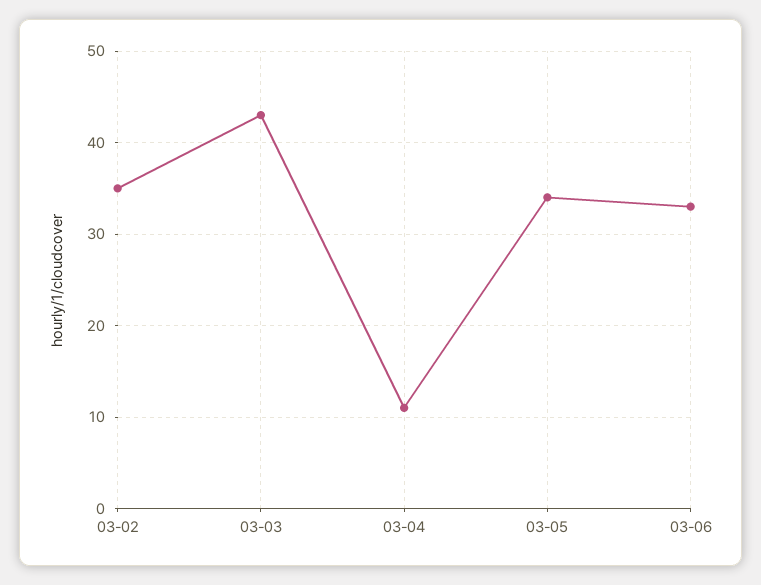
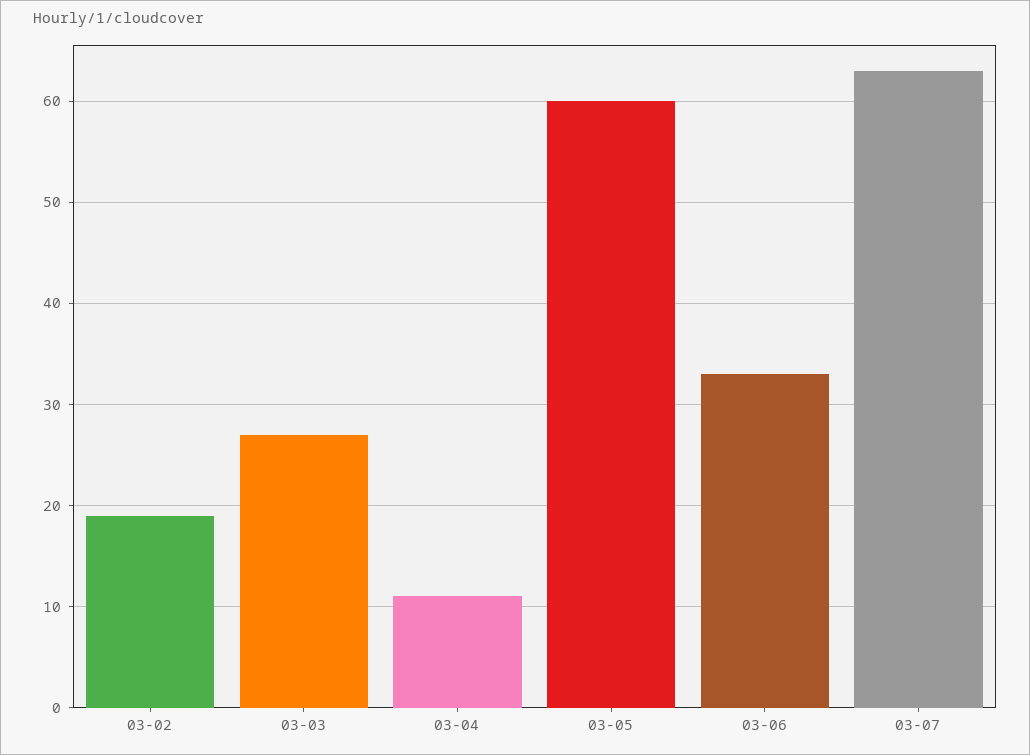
03-02: 35 -> 19
03-03: 43 -> 27
03-05: 34 -> 60
03-07: none -> 63

